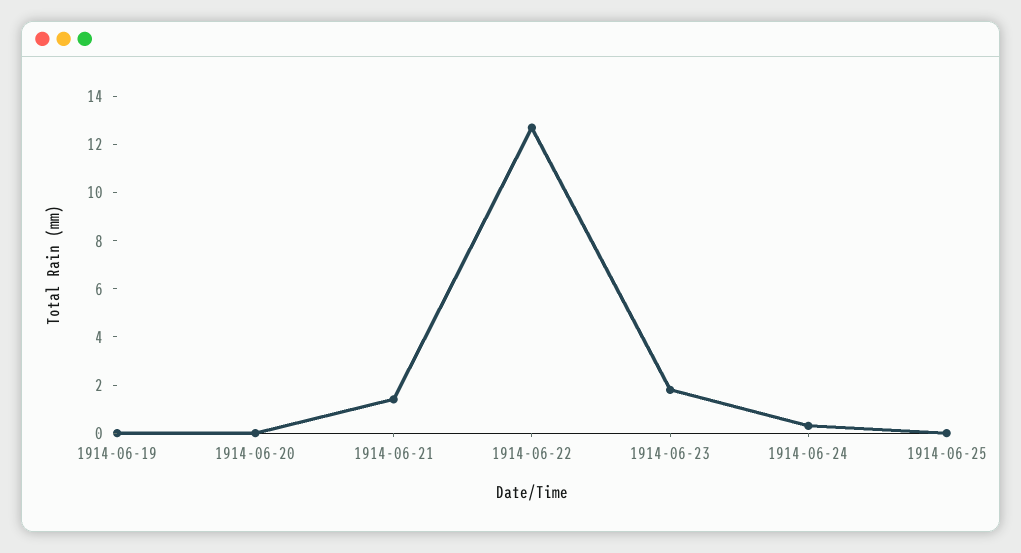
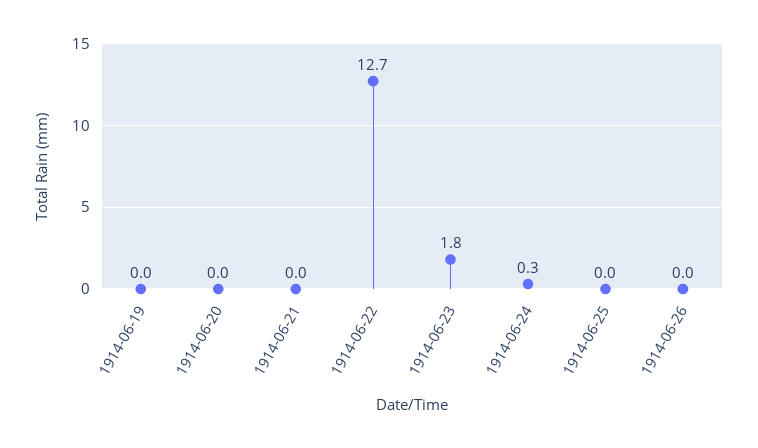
1914-06-21: 1.5 -> 0
1914-06-26: none -> 0

